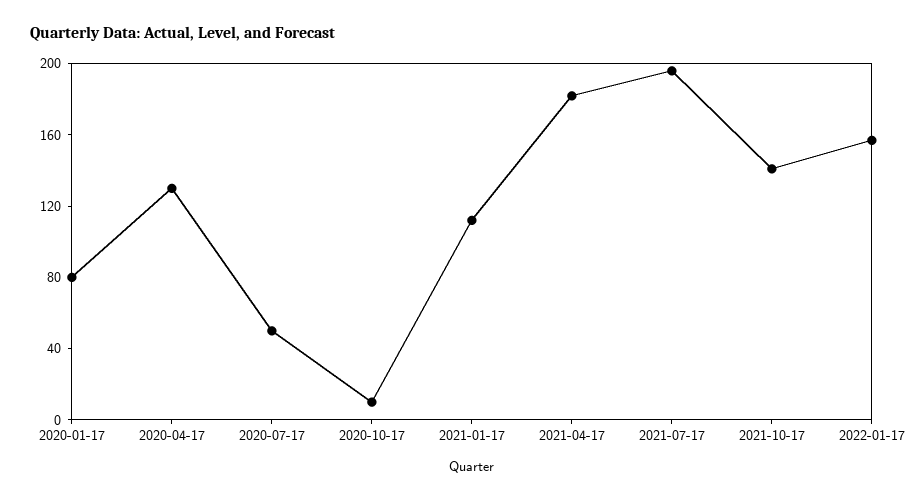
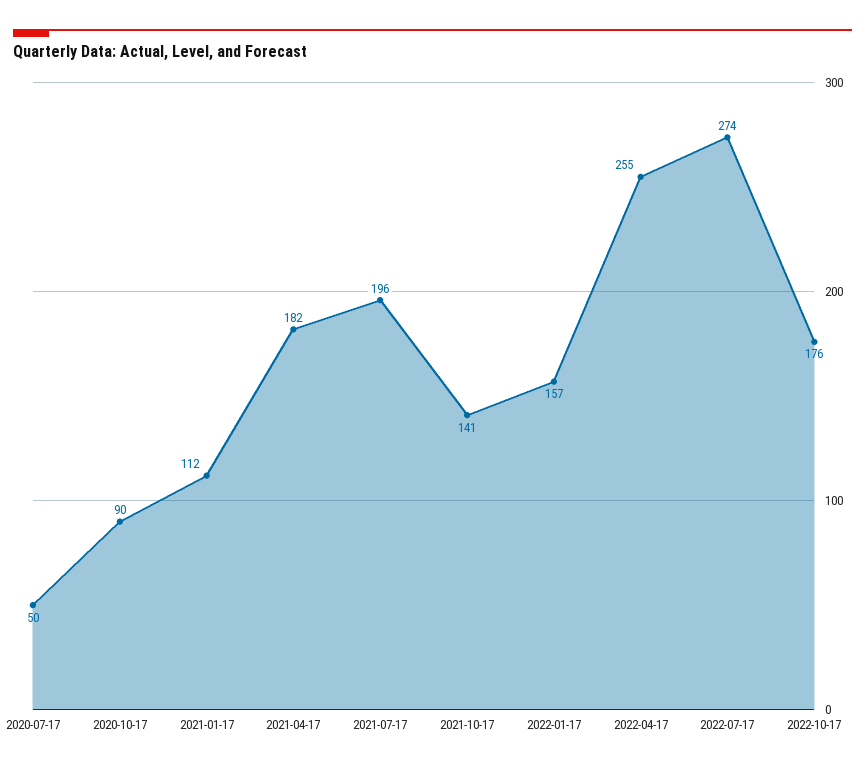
2020-01-17: 80 -> none
2020-04-17: 130 -> none
2020-10-17: 10 -> 90
2022-04-17: none -> 255
2022-07-17: none -> 274
2022-10-17: none -> 176

